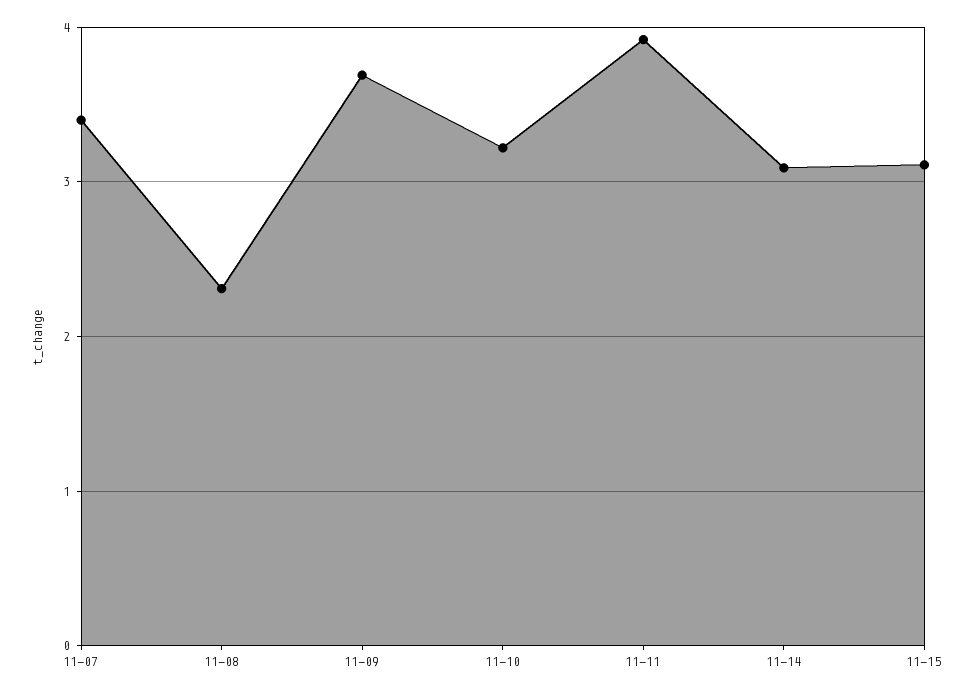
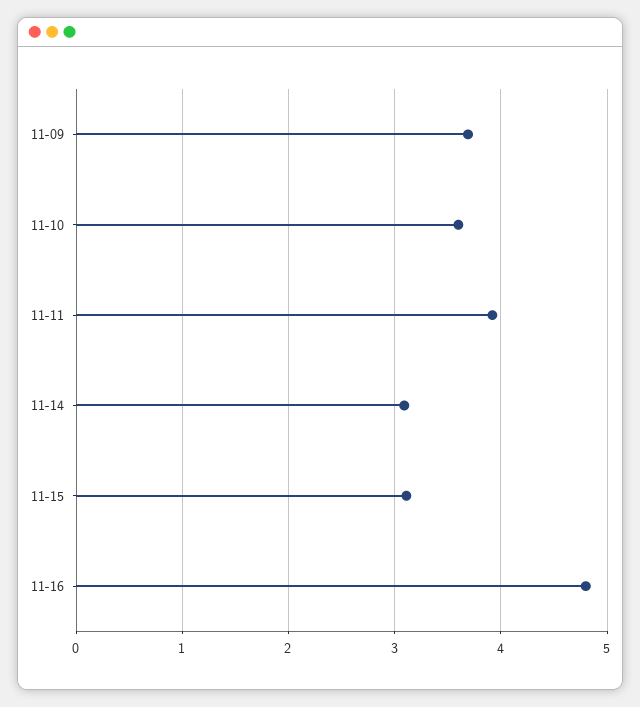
11-07: 3.4 -> none
11-08: 2.3 -> none
11-10: 3.2 -> 3.6
11-16: none -> 4.8

